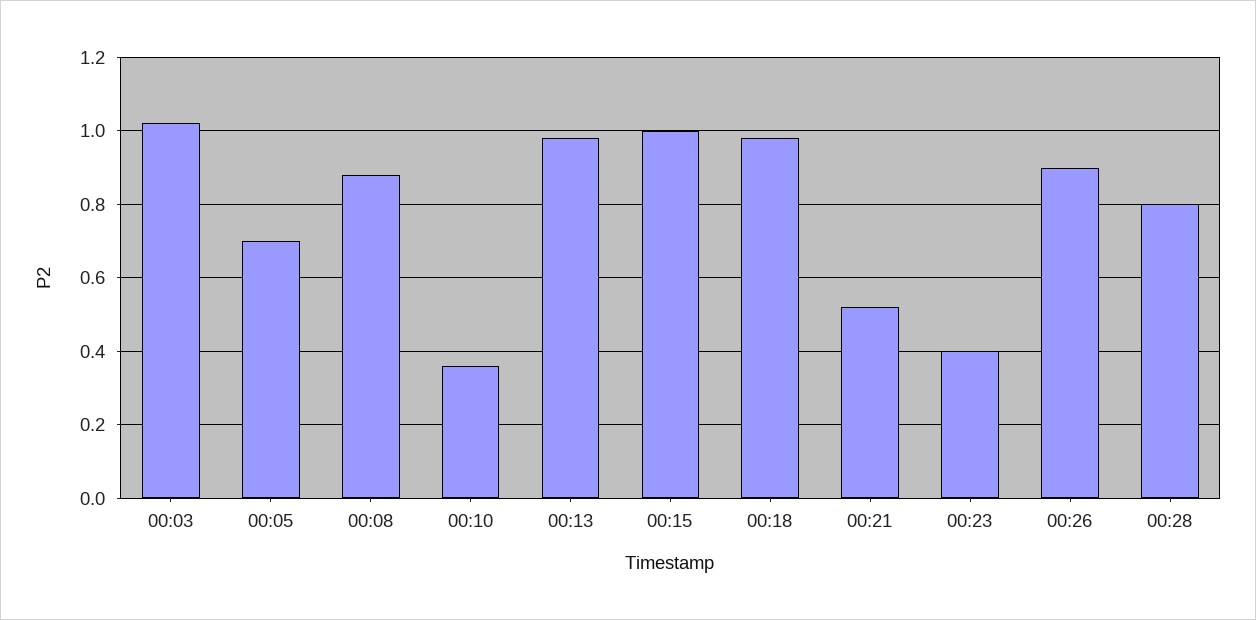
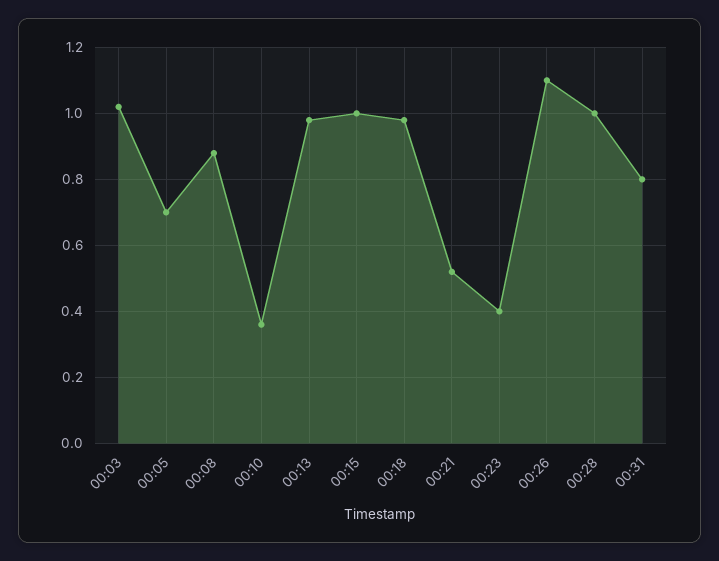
00:26: 0.9 -> 1.1
00:28: 0.8 -> 1
00:31: none -> 0.8

